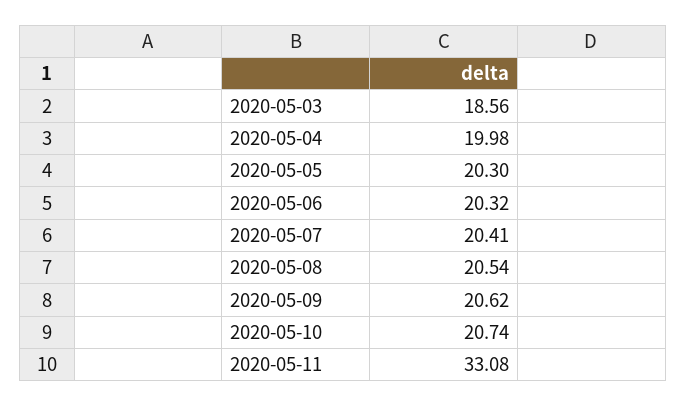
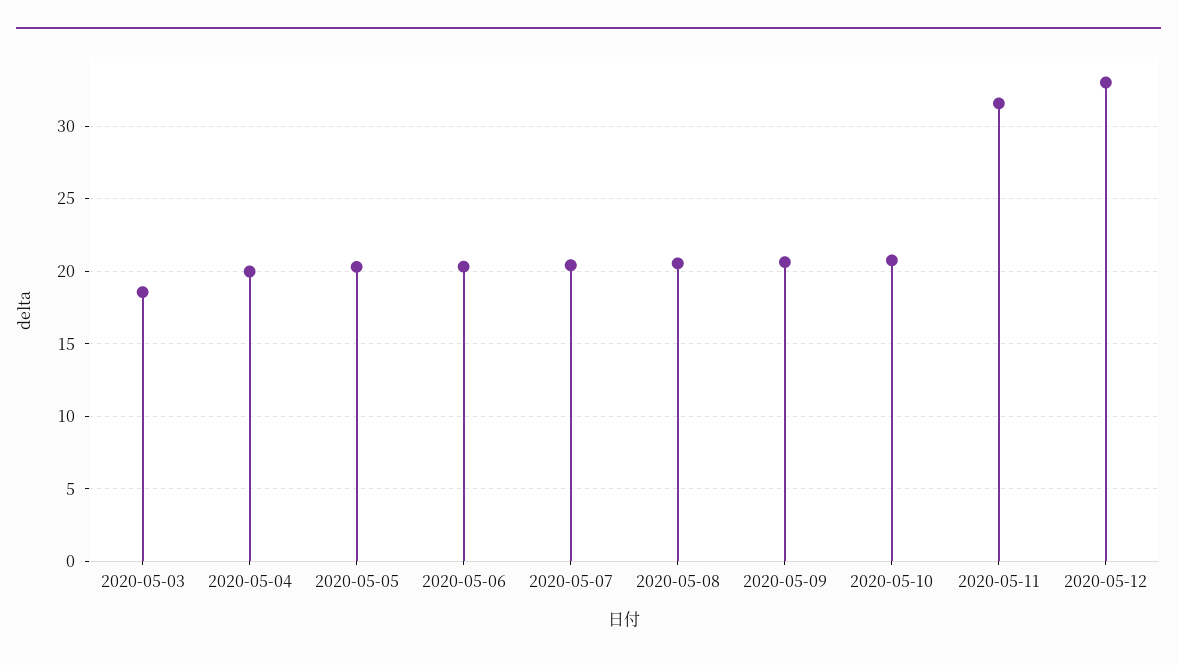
2020-05-11: 33.08 -> 31.5
2020-05-12: none -> 33

